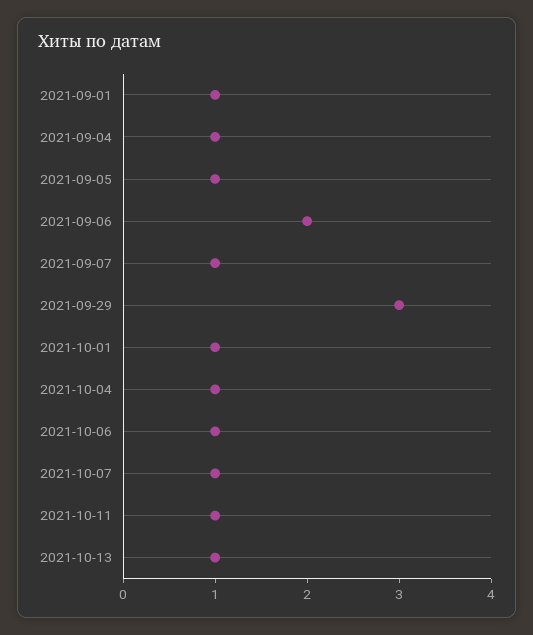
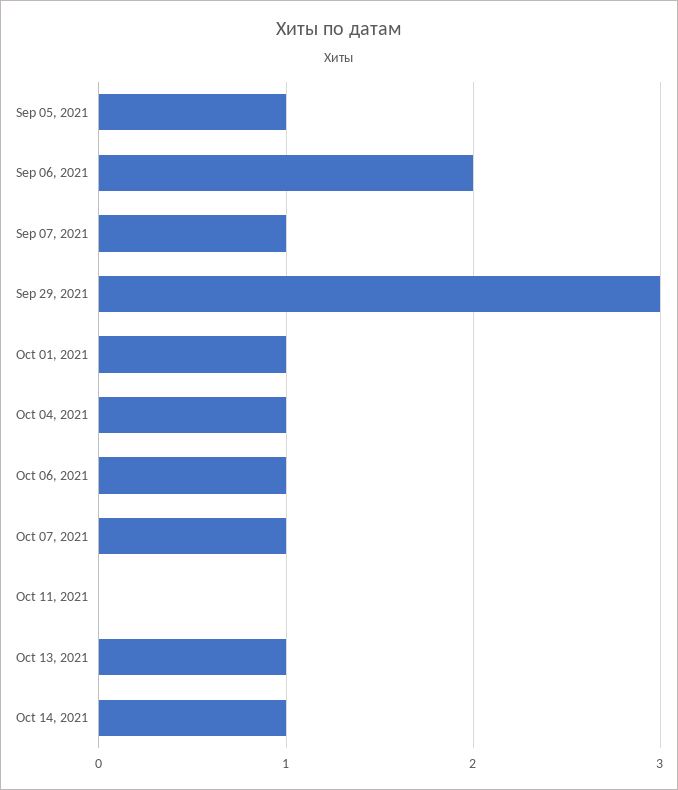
2021-09-01: 1 -> none
2021-09-04: 1 -> none
2021-10-11: 1 -> 0
Oct 14, 2021: none -> 1

